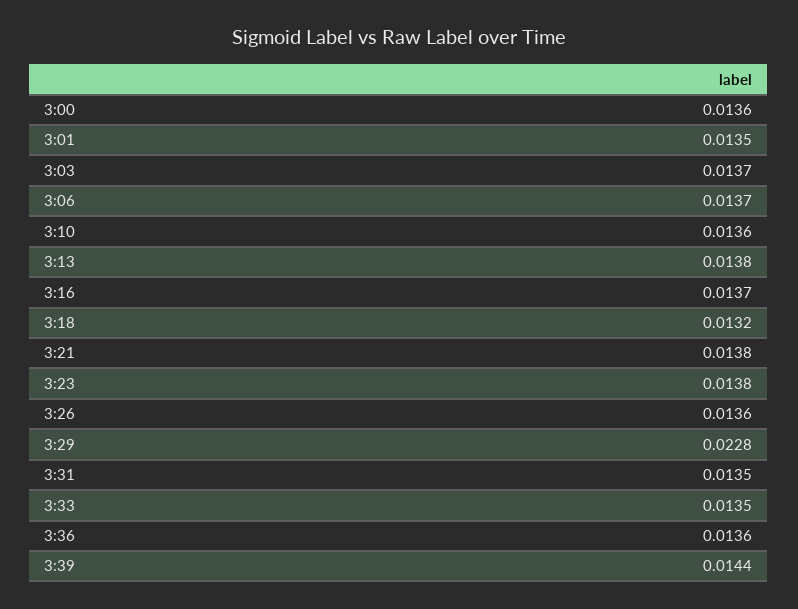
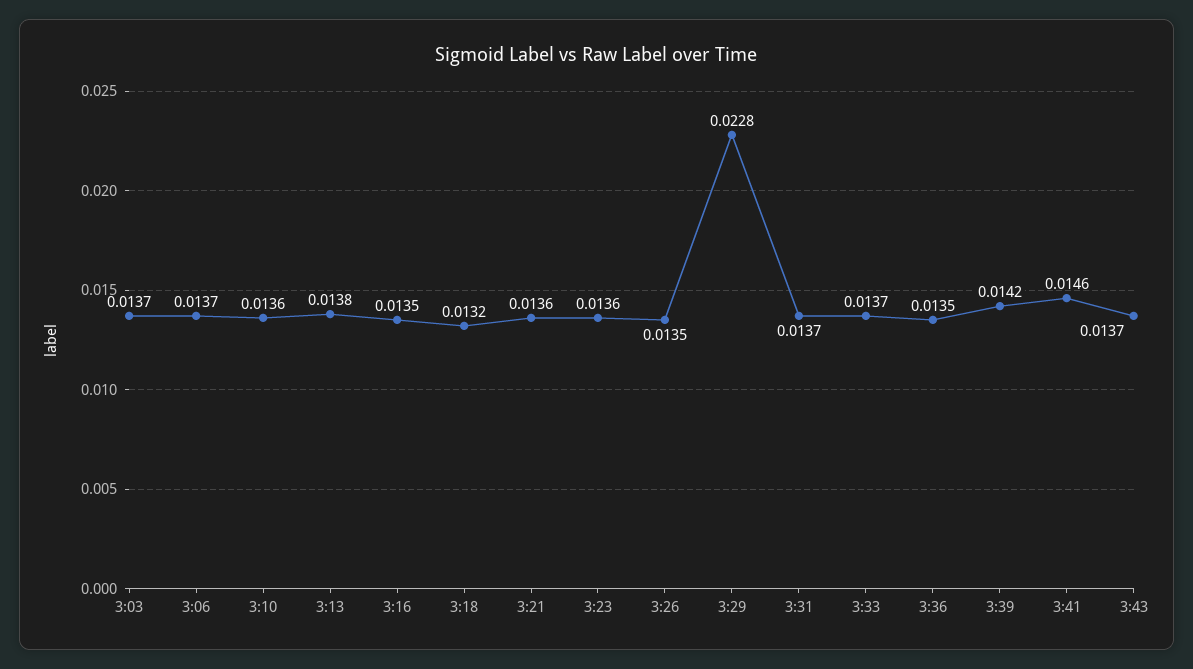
3:00: 0.0136 -> none
3:01: 0.0135 -> none
3:16: 0.0137 -> 0.0135
3:21: 0.0138 -> 0.0136
3:23: 0.0138 -> 0.0136
3:26: 0.0136 -> 0.0135
3:31: 0.0135 -> 0.0137
3:33: 0.0135 -> 0.0137
3:36: 0.0136 -> 0.0135
3:39: 0.0144 -> 0.0142
3:41: none -> 0.0146
3:43: none -> 0.0137

